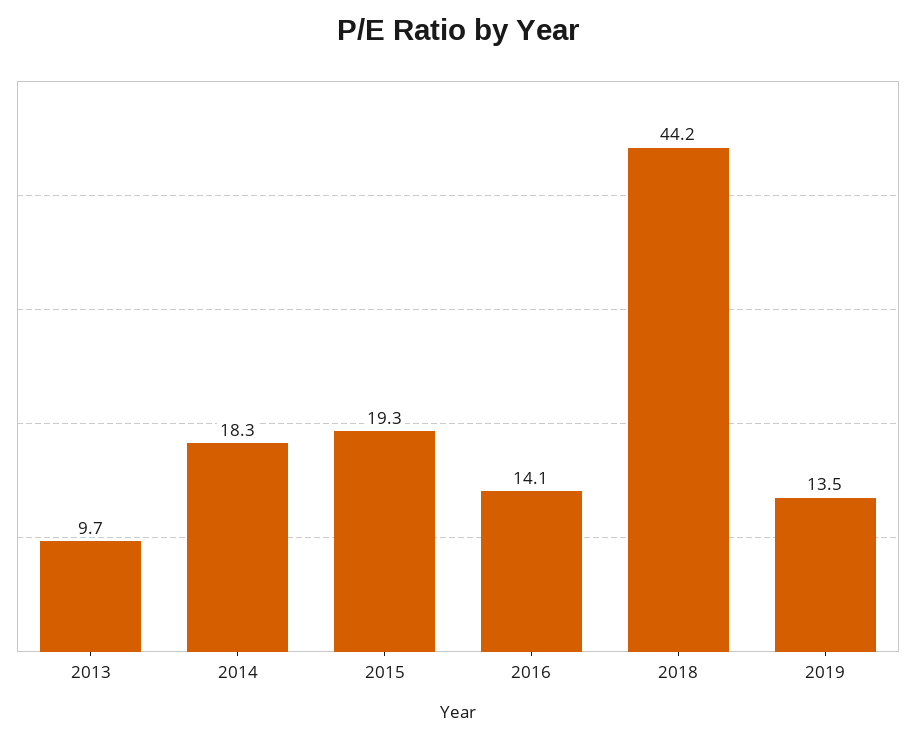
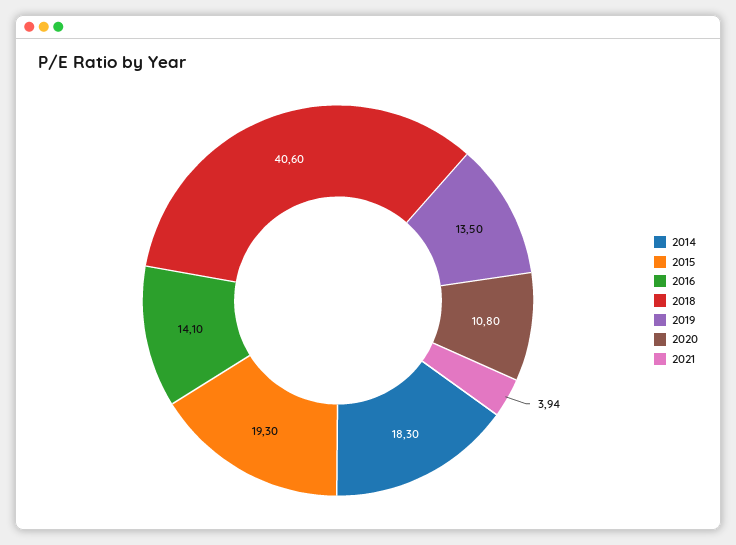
2013: 9.7 -> none
2018: 44.2 -> 40.6
2020: none -> 10.8
2021: none -> 3.94

